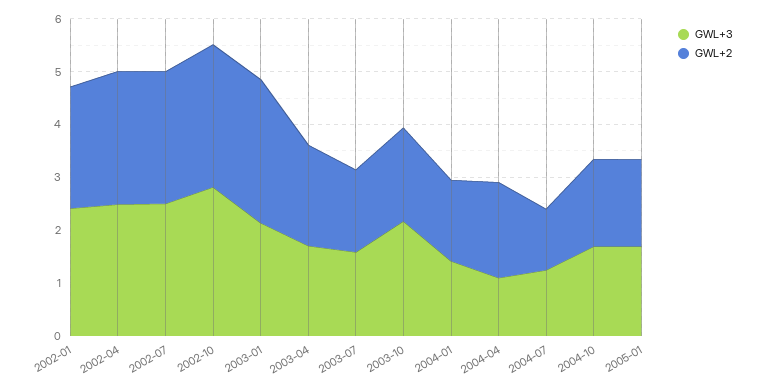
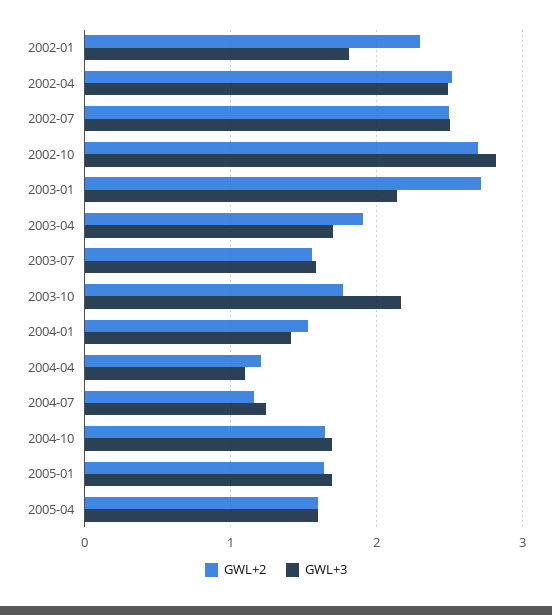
GWL+3, 2002-01: 2.4 -> 1.8
GWL+2, 2004-04: 1.8 -> 1.2
GWL+2, 2005-04: none -> 1.6
GWL+3, 2005-04: none -> 1.6

